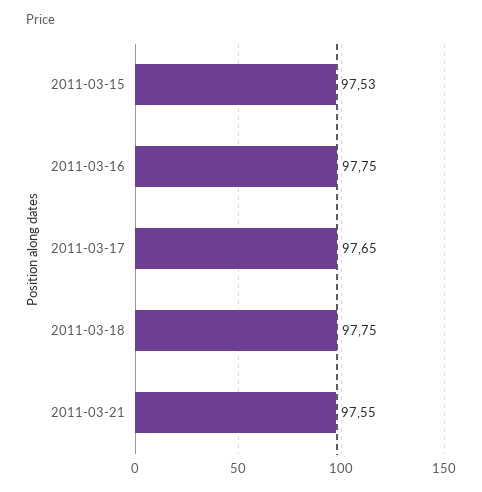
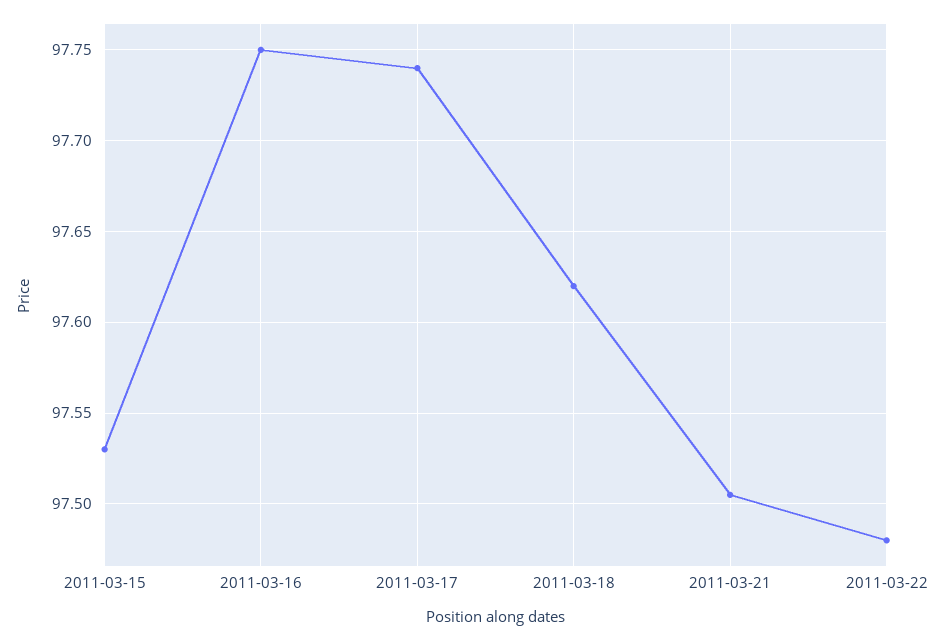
2011-03-17: 97.65 -> 97.74
2011-03-18: 97.75 -> 97.62
2011-03-21: 97.55 -> 97.505
2011-03-22: none -> 97.48

